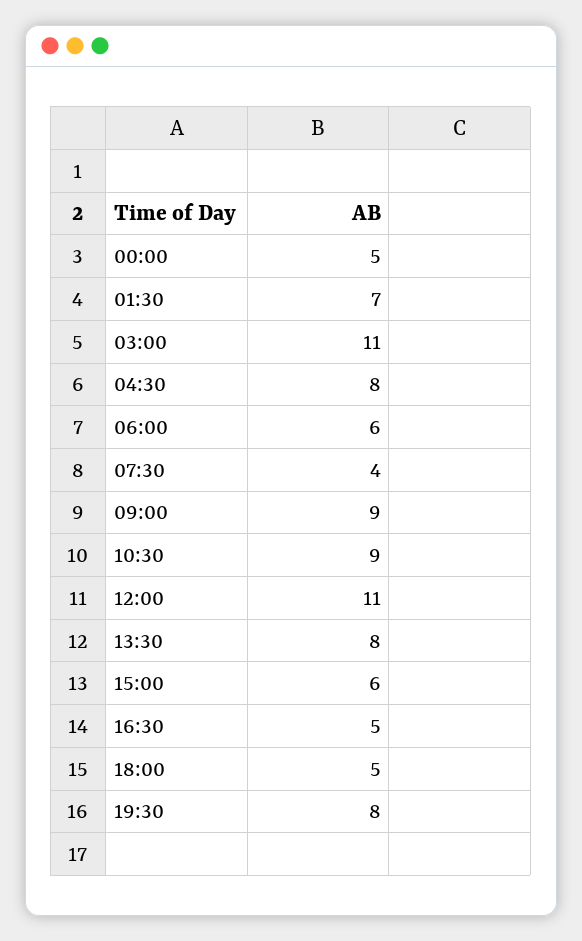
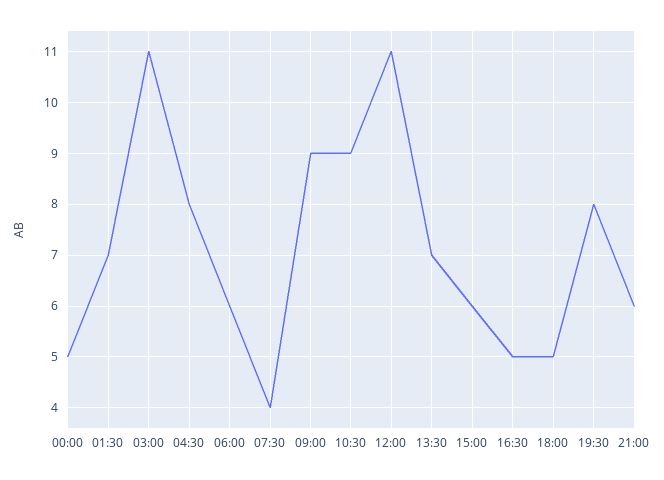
13:30: 8 -> 7
21:00: none -> 6

